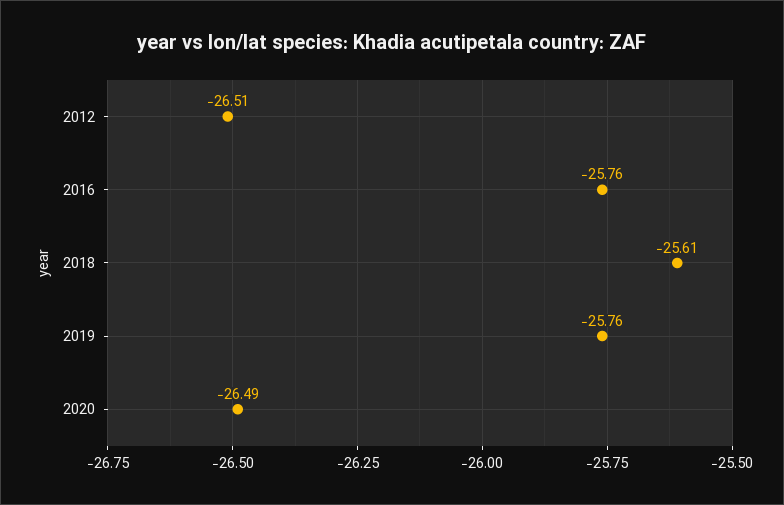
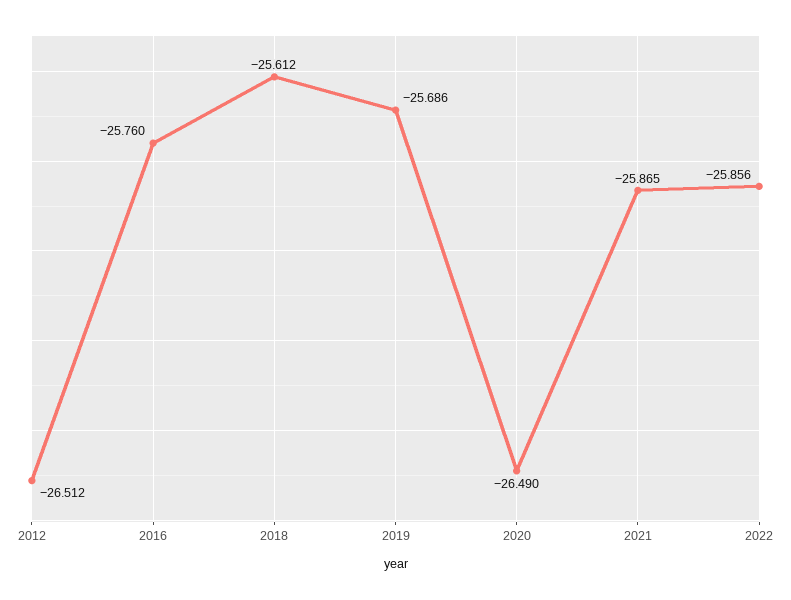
2019: -25.76 -> -25.686
2021: none -> -25.865
2022: none -> -25.856

